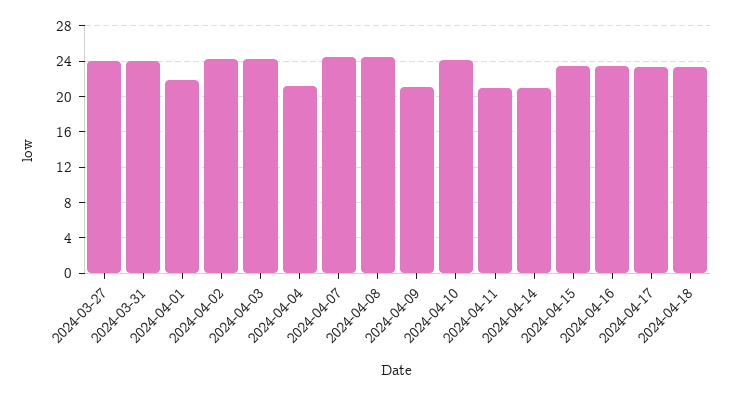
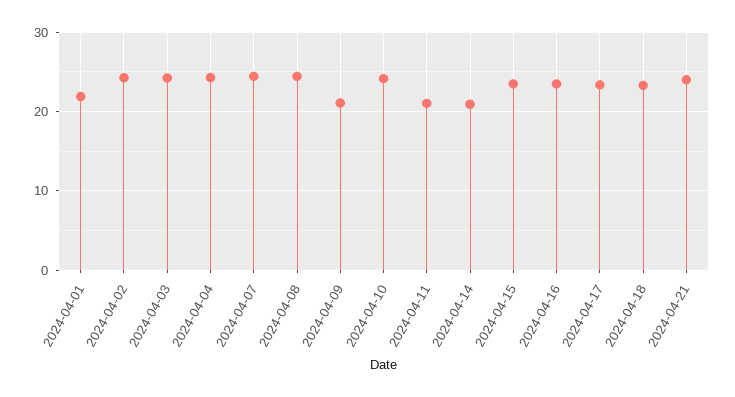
2024-03-27: 24 -> none
2024-03-31: 24 -> none
2024-04-04: 21 -> 24
2024-04-21: none -> 24

